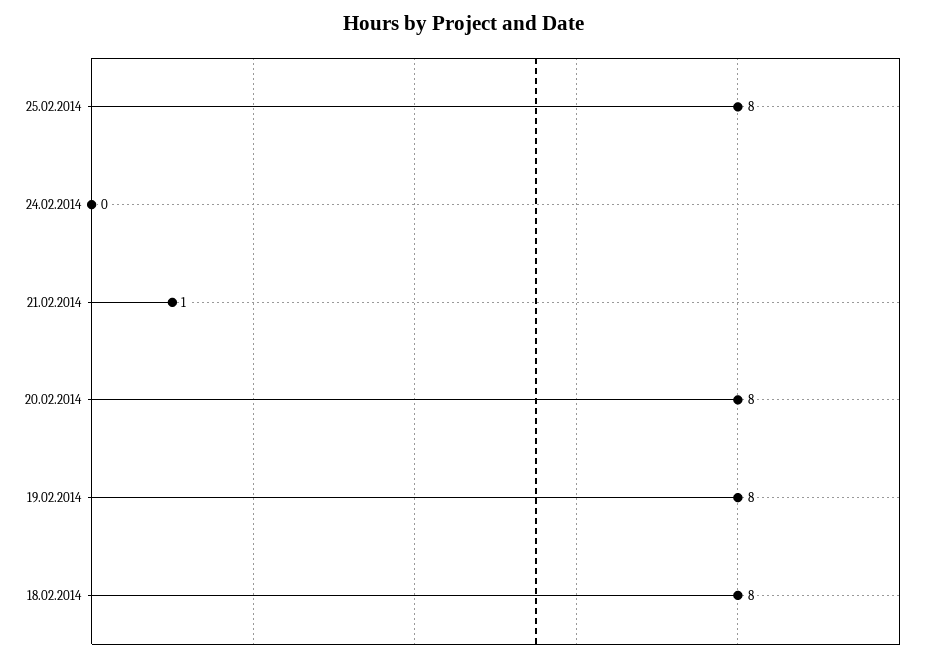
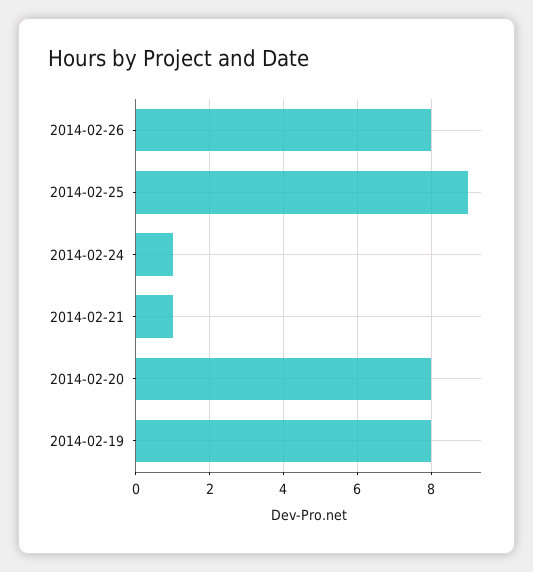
25.02.2014: 8 -> 9
24.02.2014: 0 -> 1
18.02.2014: 8 -> none
2014-02-26: none -> 8

